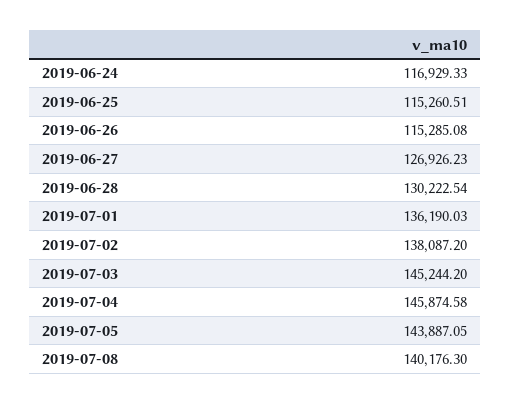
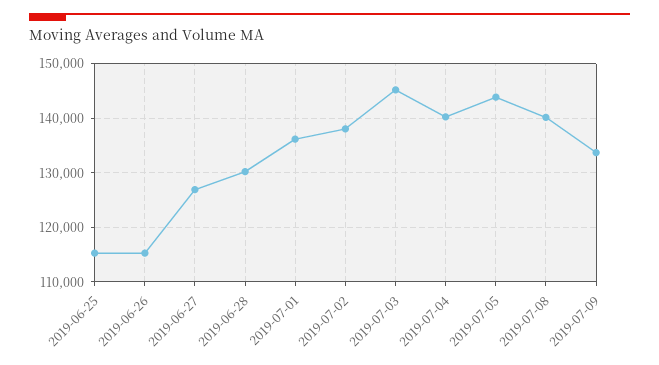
2019-06-24: 116929.33 -> none
2019-07-04: 145874.58 -> 140000
2019-07-09: none -> 134000

